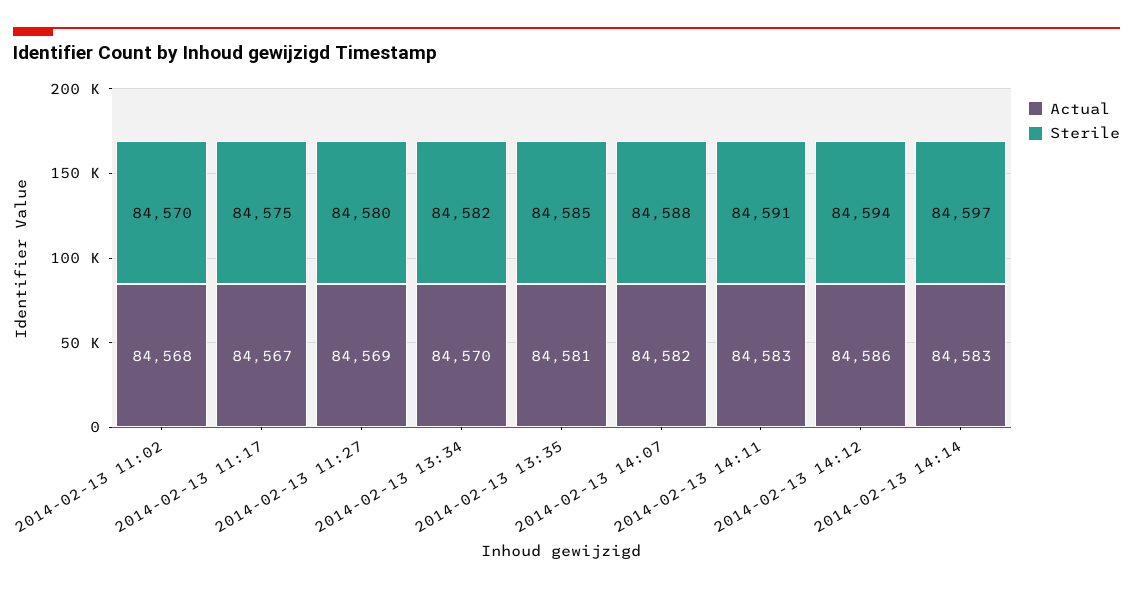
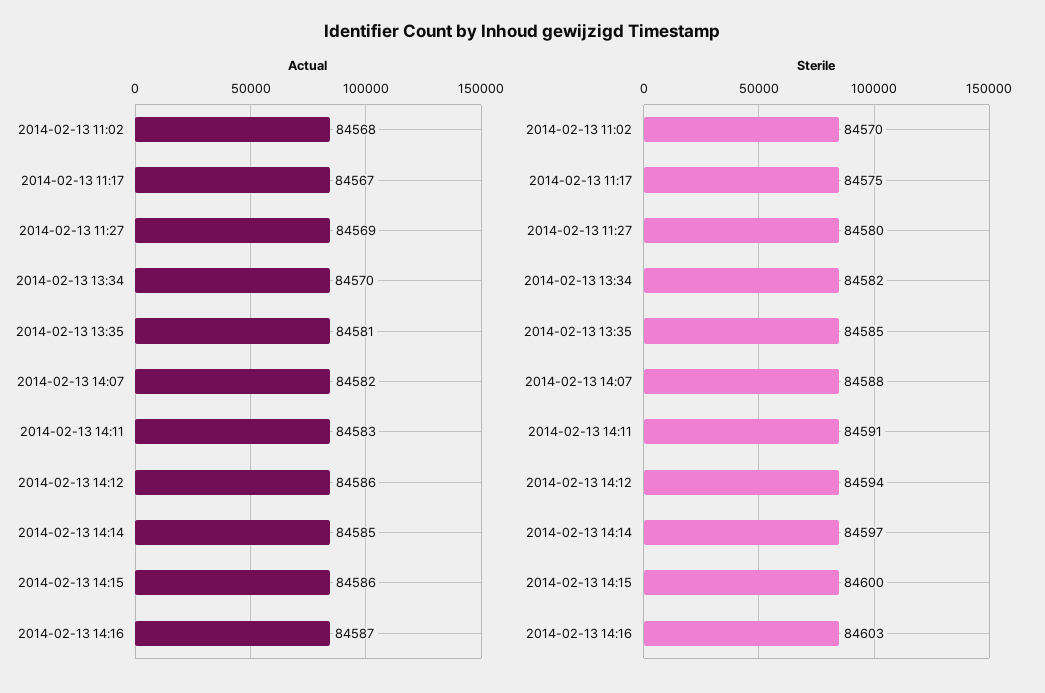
Actual, 2014-02-13 14:14: 84583 -> 84585
Actual, 2014-02-13 14:15: none -> 84586
Actual, 2014-02-13 14:16: none -> 84587
Sterile, 2014-02-13 14:15: none -> 84600
Sterile, 2014-02-13 14:16: none -> 84603

